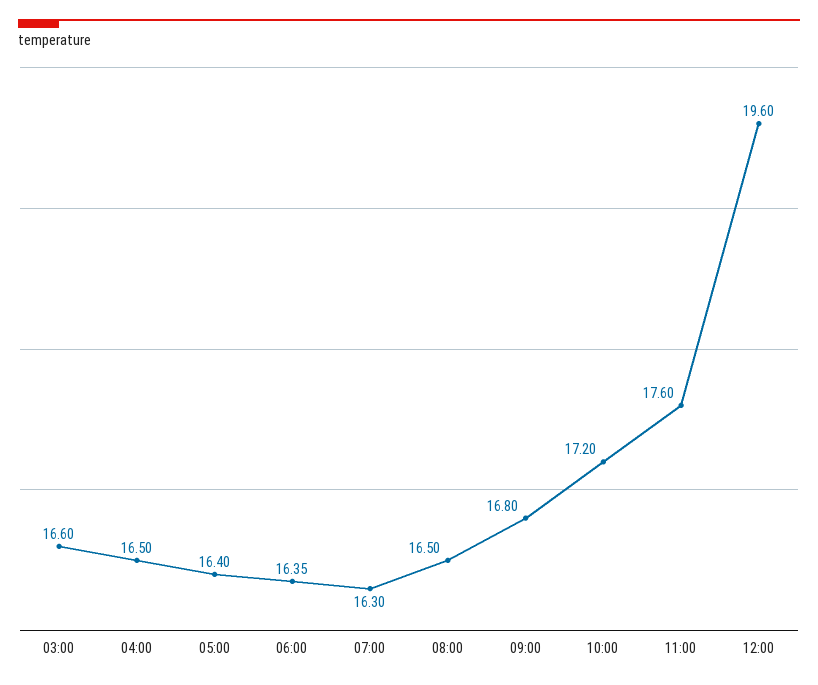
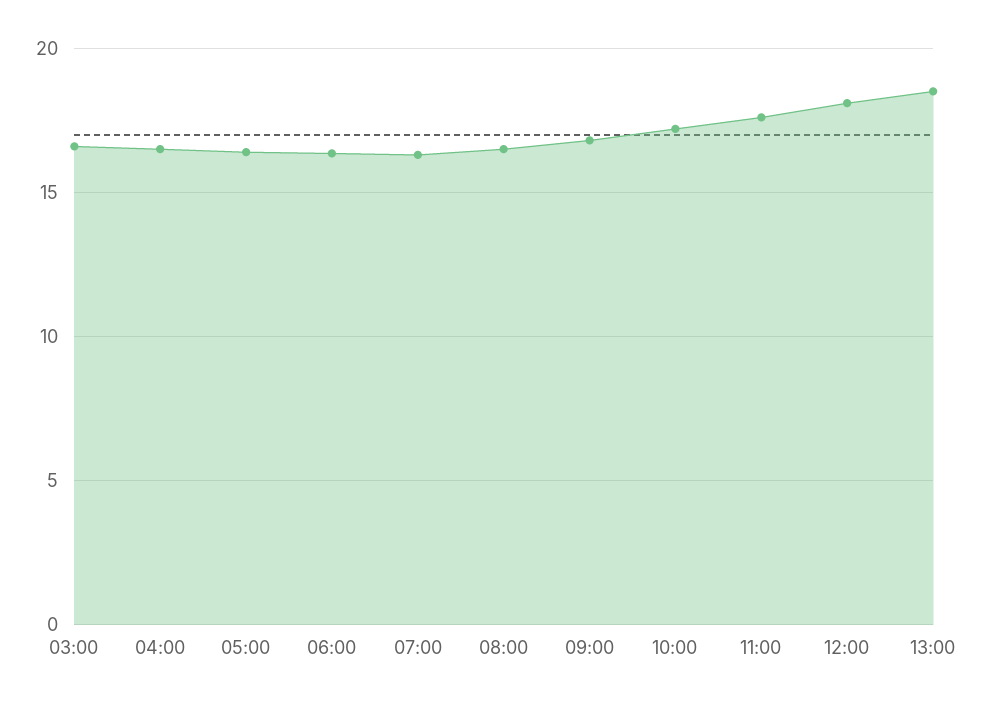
12:00: 19.6 -> 18
13:00: none -> 18.5

